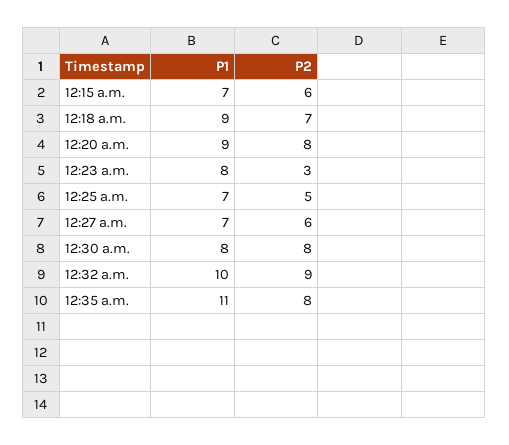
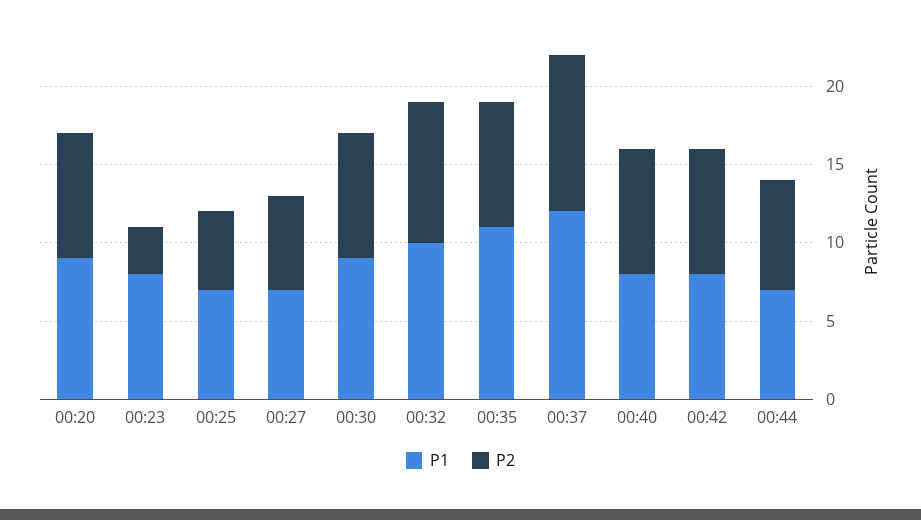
P1, 12:15 a.m.: 7 -> none
P2, 12:15 a.m.: 6 -> none
P1, 12:18 a.m.: 9 -> none
P2, 12:18 a.m.: 7 -> none
P1, 12:30 a.m.: 8 -> 9
P1, 00:37: none -> 12
P2, 00:37: none -> 10
P1, 00:40: none -> 8
P2, 00:40: none -> 8
P1, 00:42: none -> 8
P2, 00:42: none -> 8
P1, 00:44: none -> 7
P2, 00:44: none -> 7

